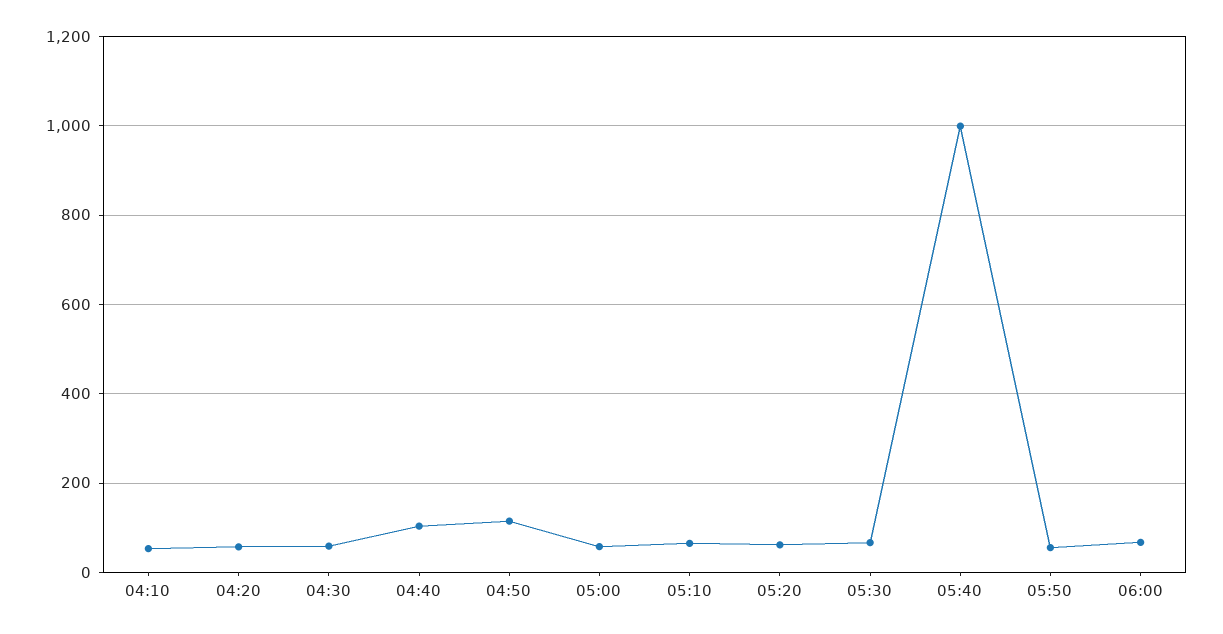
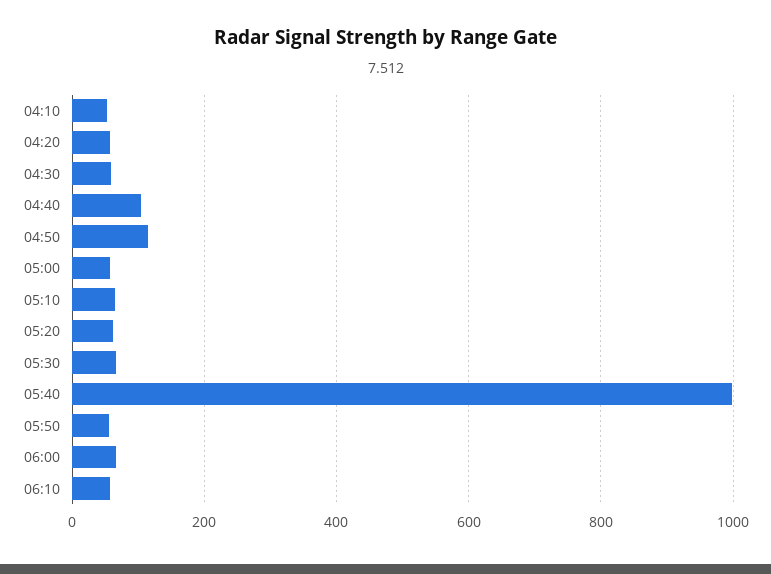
06:10: none -> 60

